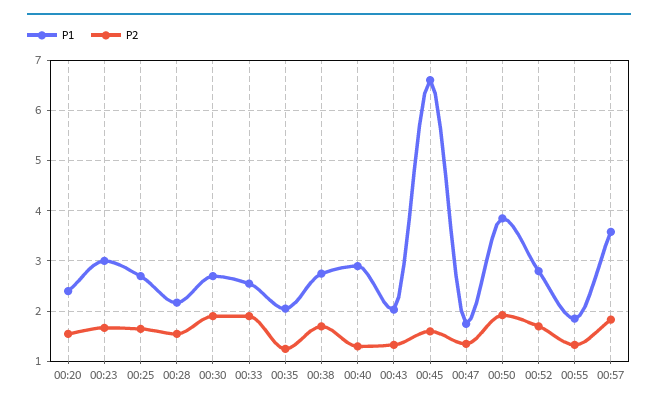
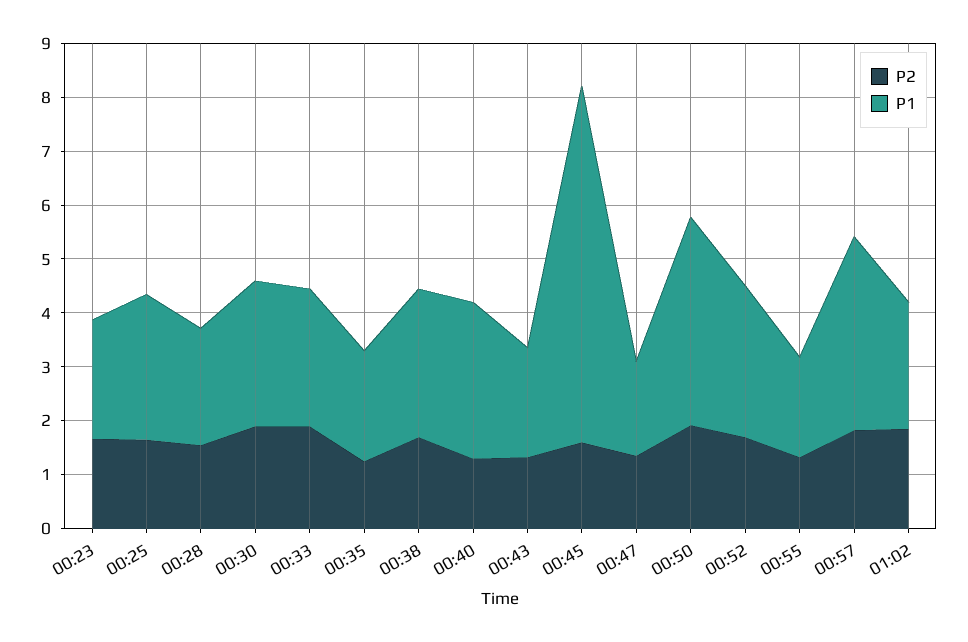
P1, 00:20: 2.4 -> none
P2, 00:20: 1.6 -> none
P1, 00:23: 3 -> 2.2
P2, 01:02: none -> 1.8
P1, 01:02: none -> 2.4

